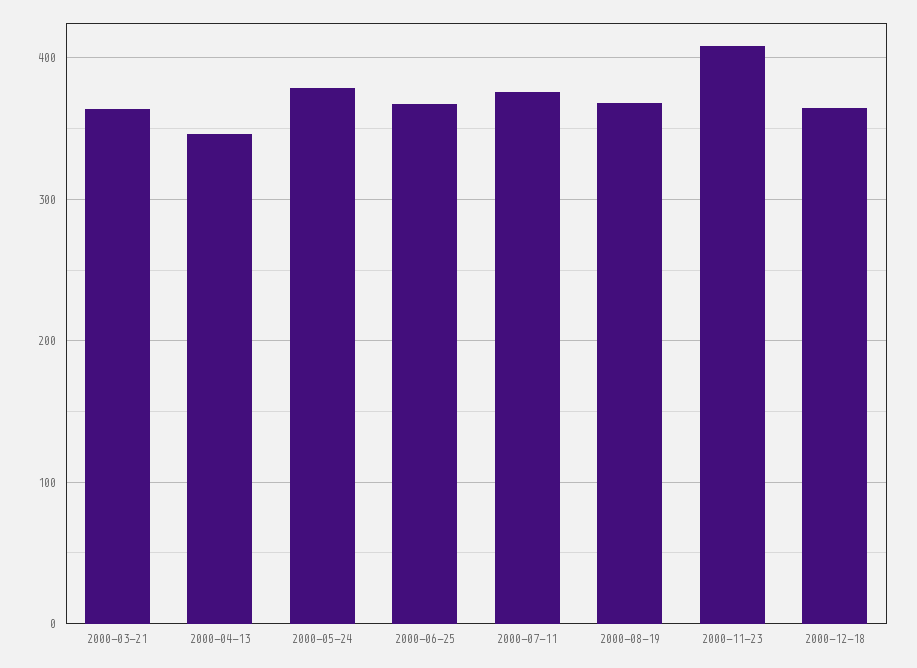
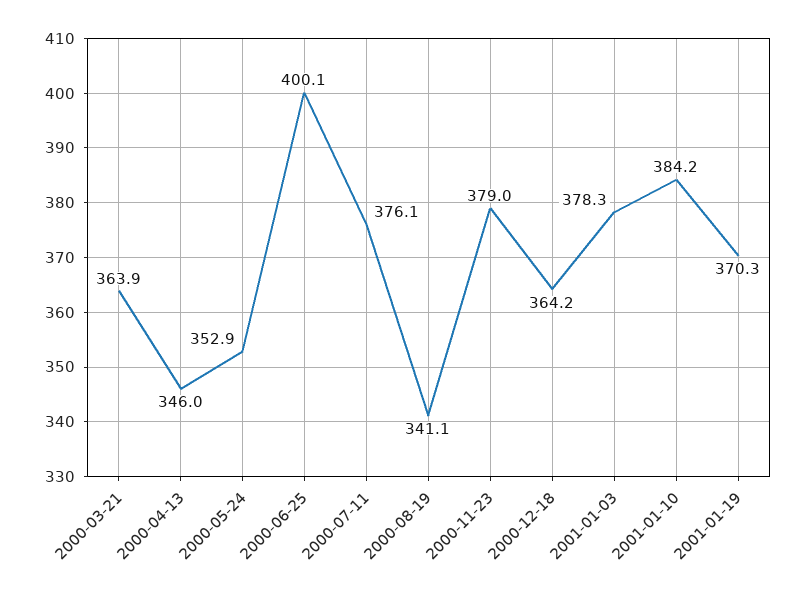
2000-05-24: 380 -> 352.9
2000-06-25: 370 -> 400.1
2000-08-19: 370 -> 341.1
2000-11-23: 410 -> 379
2001-01-03: none -> 378.3
2001-01-10: none -> 384.2
2001-01-19: none -> 370.3

